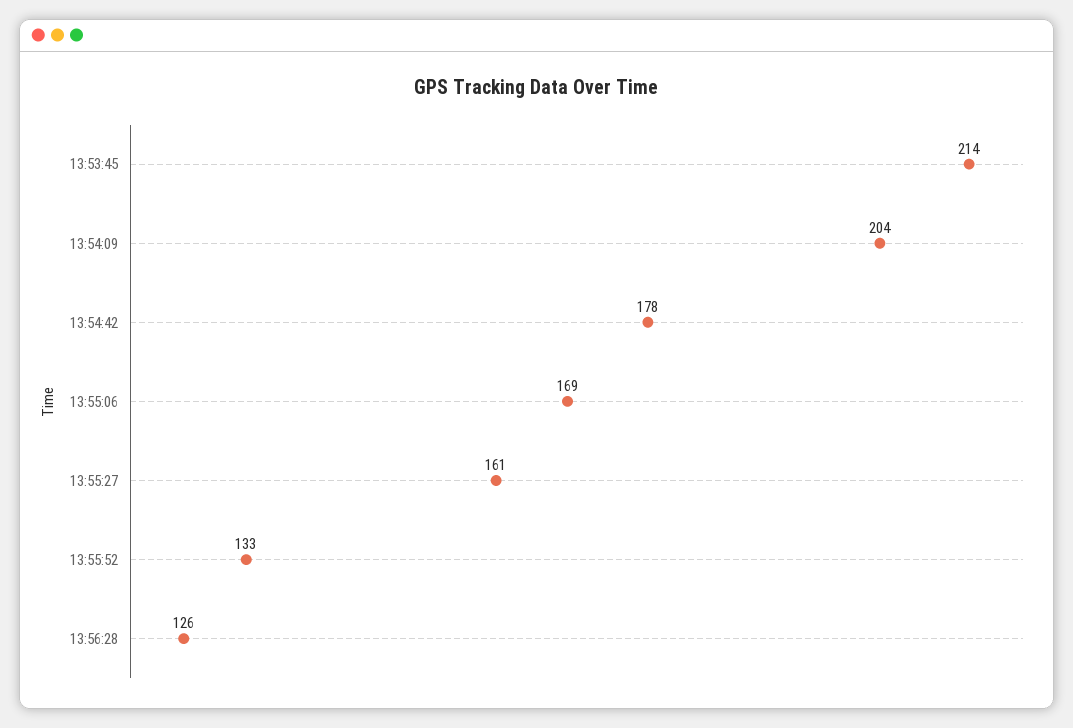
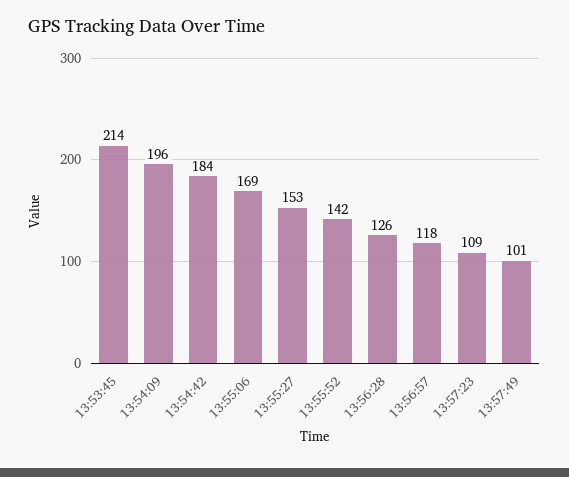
13:54:09: 204 -> 196
13:54:42: 178 -> 184
13:55:27: 161 -> 153
13:55:52: 133 -> 142
13:56:57: none -> 118
13:57:23: none -> 109
13:57:49: none -> 101

